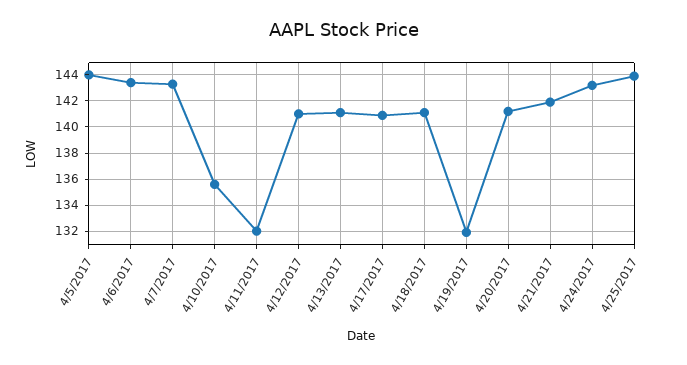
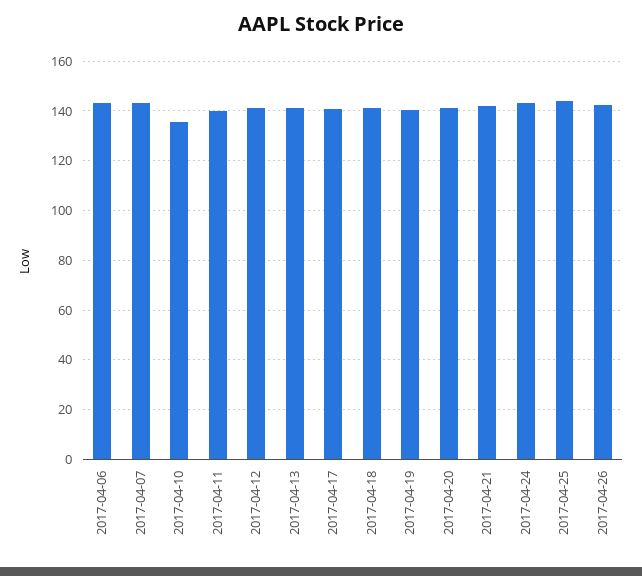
4/5/2017: 144 -> none
4/11/2017: 132 -> 140
4/19/2017: 132 -> 140
2017-04-26: none -> 142.5

